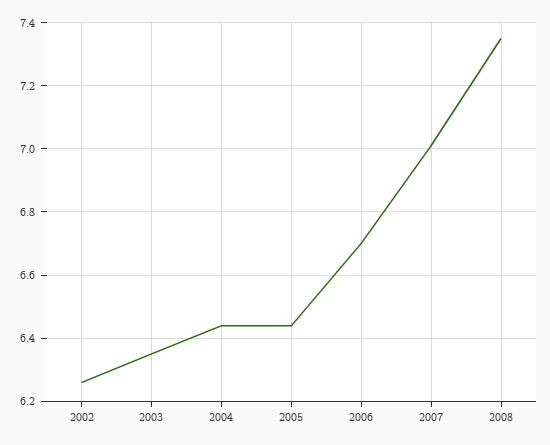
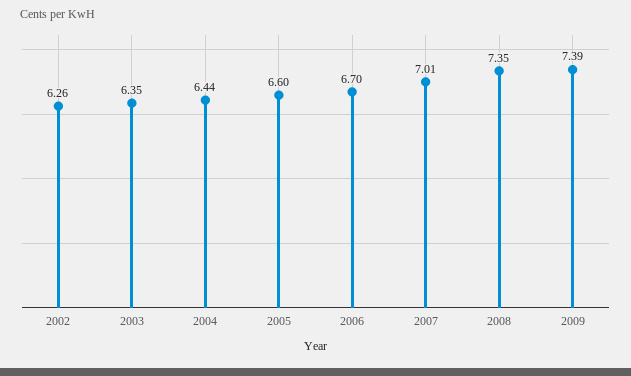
2005: 6.45 -> 6.6
2009: none -> 7.39

